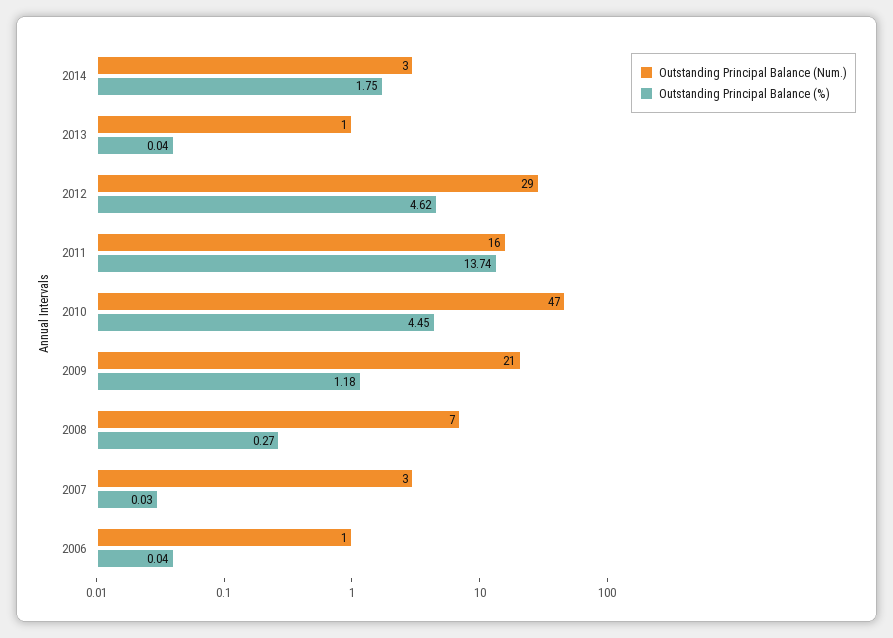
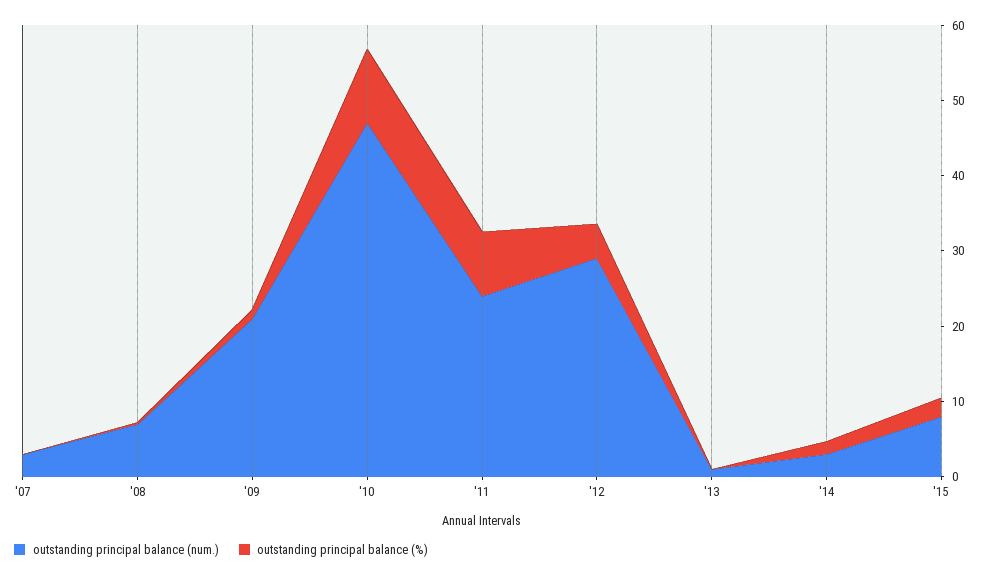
Outstanding Principal Balance (Num.), 2011: 16 -> 24
Outstanding Principal Balance (%), 2011: 13.74 -> 8
Outstanding Principal Balance (%), 2010: 4.45 -> 10
Outstanding Principal Balance (Num.), 2006: 1 -> none
Outstanding Principal Balance (%), 2006: 0.04 -> none
Outstanding Principal Balance (Num.), '15: none -> 8
Outstanding Principal Balance (%), '15: none -> 2

